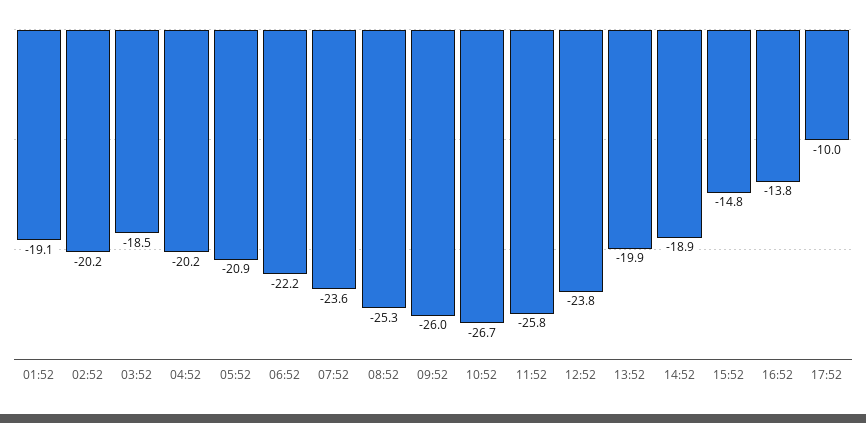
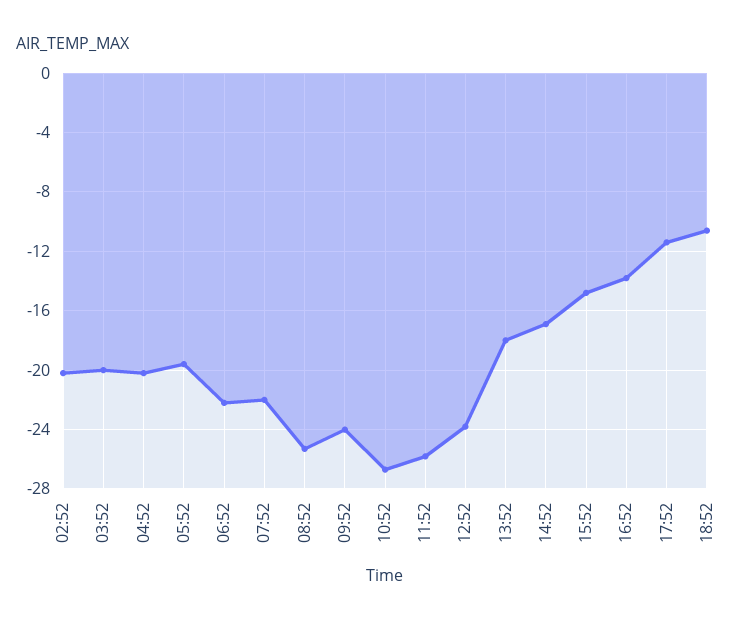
01:52: -19.1 -> none
03:52: -18.5 -> -20
05:52: -20.9 -> -19.5
07:52: -23.6 -> -22
09:52: -26 -> -24
13:52: -19.9 -> -18
14:52: -18.9 -> -17
17:52: -10 -> -11.5
18:52: none -> -10.5

